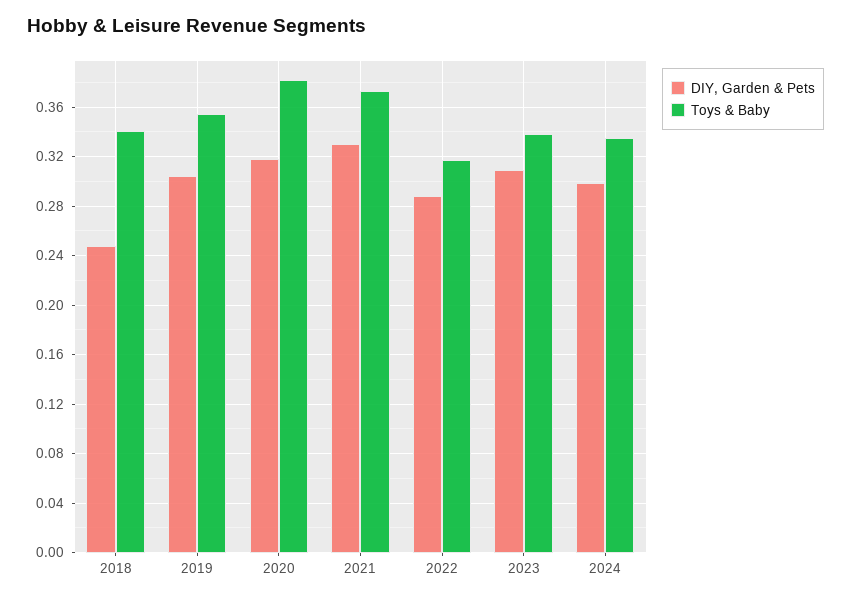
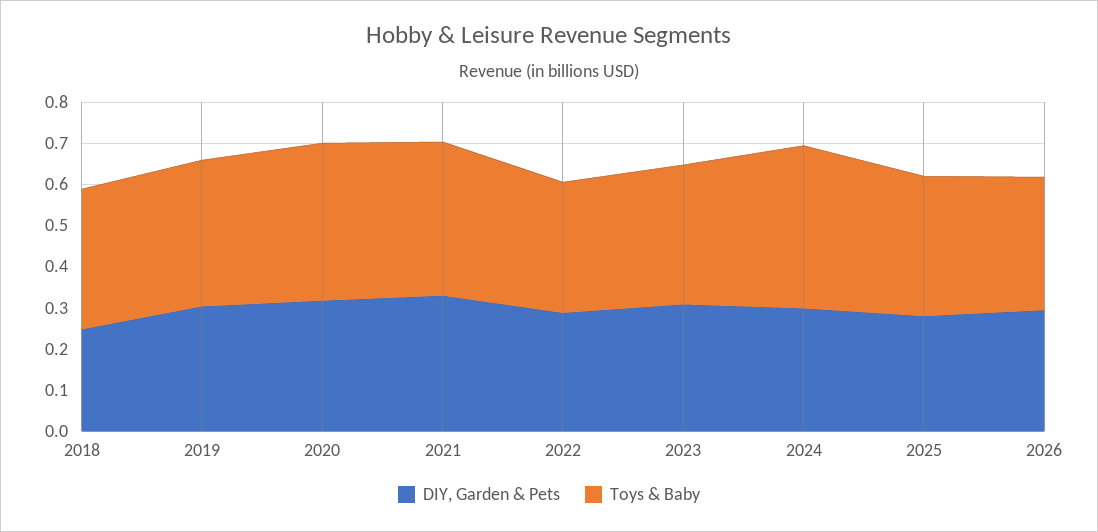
Toys & Baby, 2024: 0.335 -> 0.4
DIY, Garden & Pets, 2025: none -> 0.28
Toys & Baby, 2025: none -> 0.34
DIY, Garden & Pets, 2026: none -> 0.3
Toys & Baby, 2026: none -> 0.32

